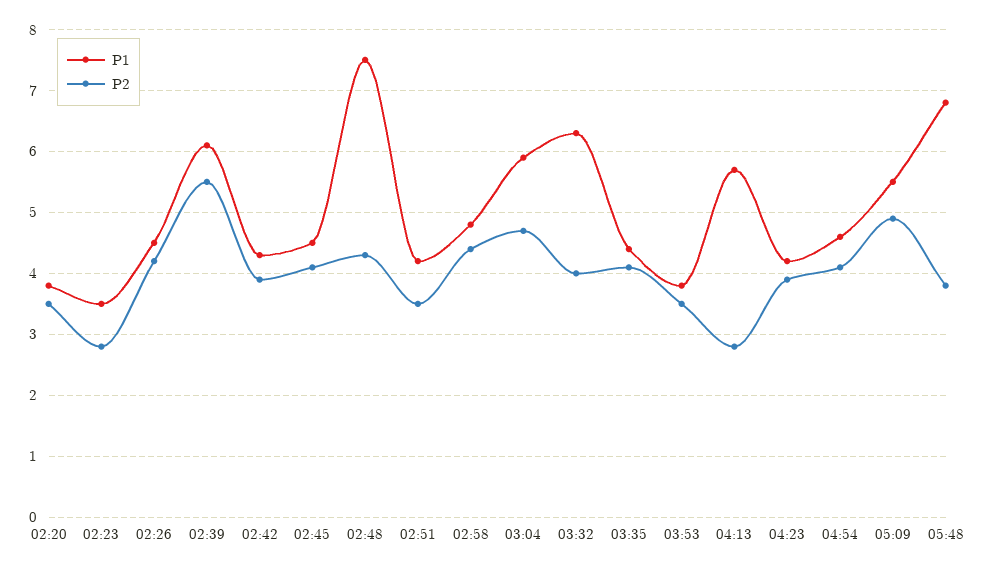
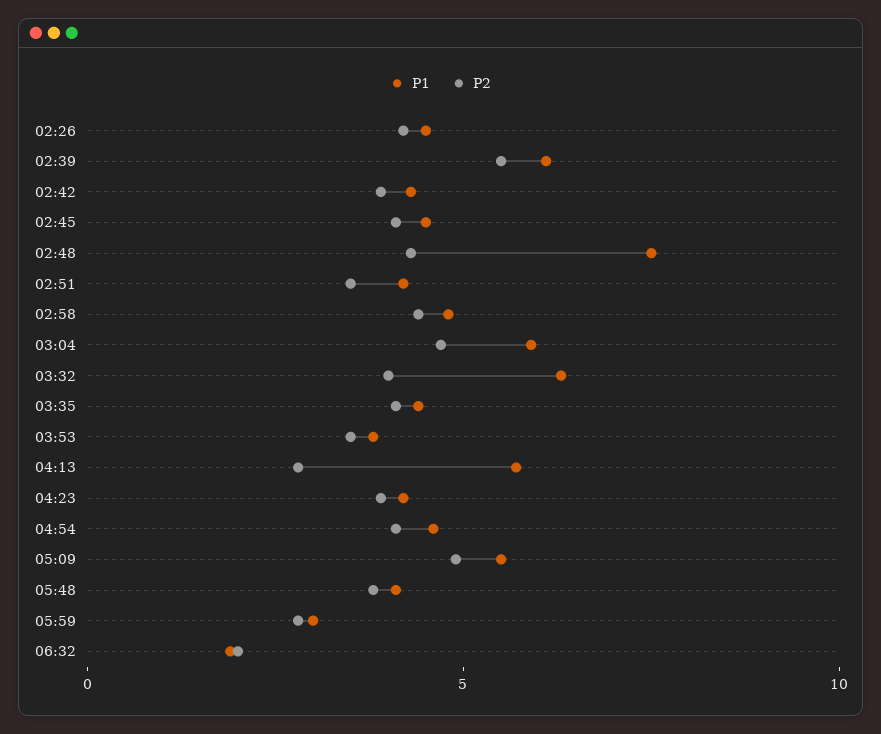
P1, 02:20: 3.8 -> none
P2, 02:20: 3.5 -> none
P1, 02:23: 3.5 -> none
P2, 02:23: 2.8 -> none
P1, 05:48: 6.8 -> 4
P1, 05:59: none -> 3
P2, 05:59: none -> 3
P1, 06:32: none -> 2
P2, 06:32: none -> 2

